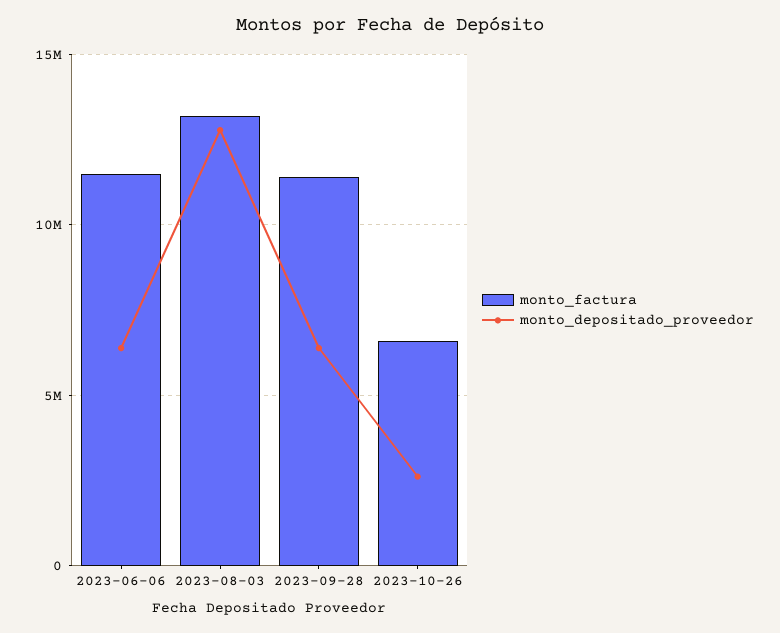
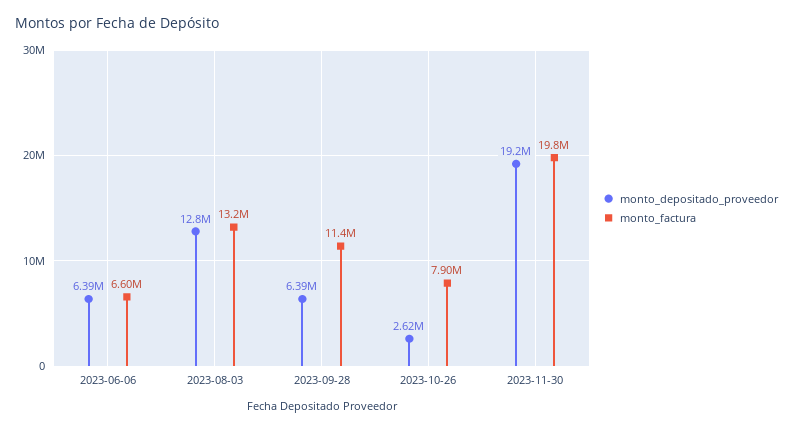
monto_factura, 2023-06-06: 11500000 -> 6600000
monto_factura, 2023-10-26: 6500000 -> 7900000
monto_depositado_proveedor, 2023-11-30: none -> 19200000
monto_factura, 2023-11-30: none -> 19800000

